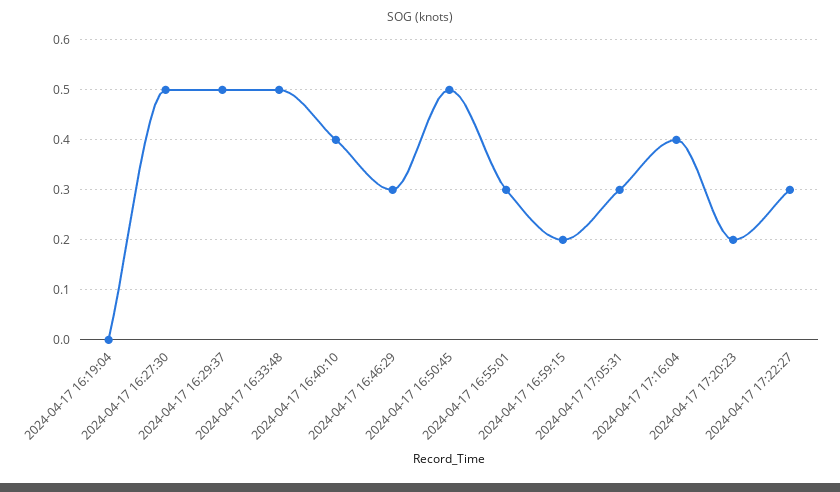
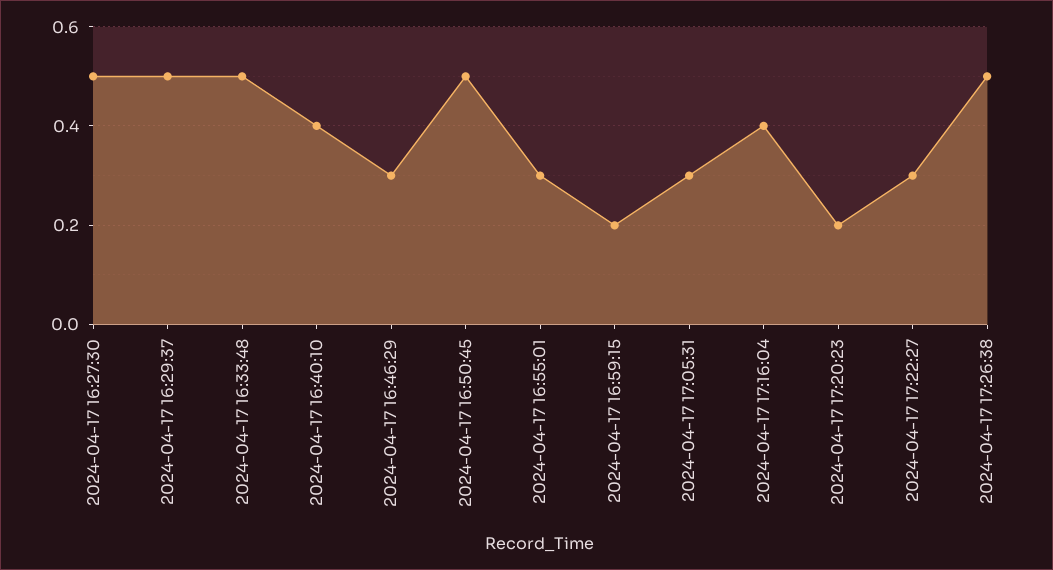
2024-04-17 16:19:04: 0 -> none
2024-04-17 17:26:38: none -> 0.5

